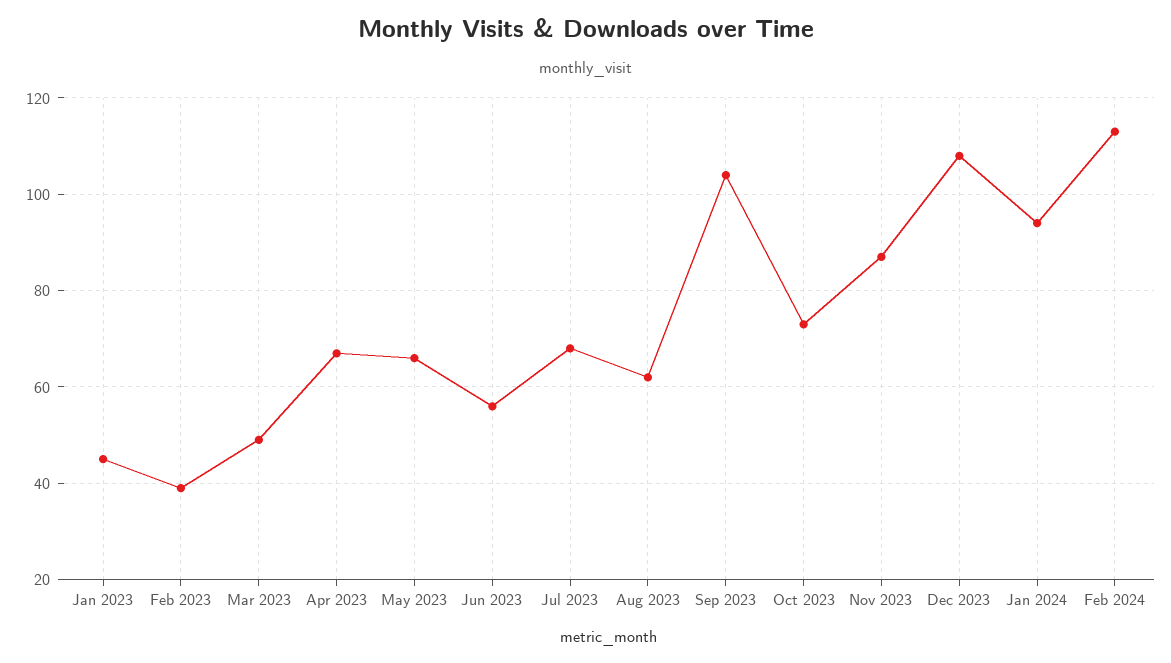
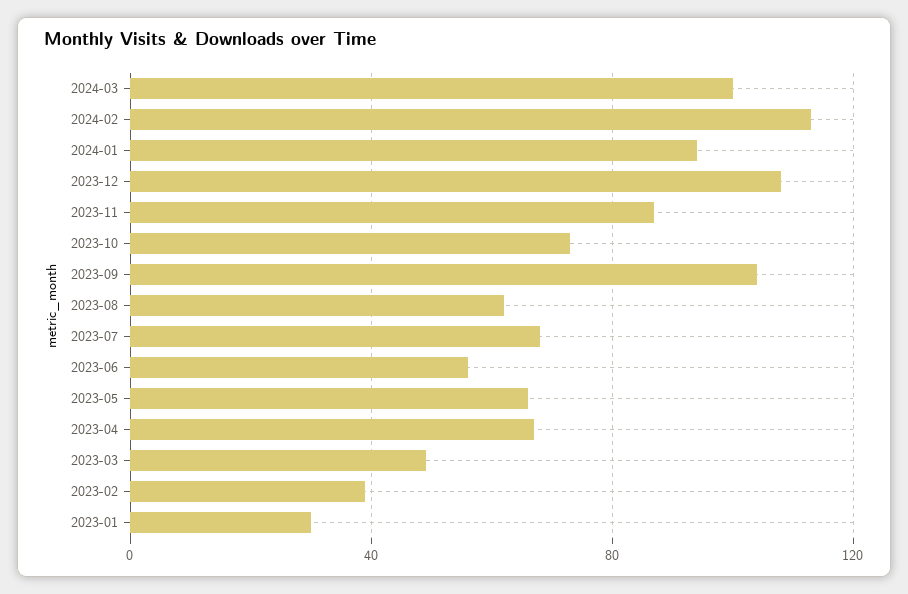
Jan 2023: 45 -> 30
2024-03: none -> 100

